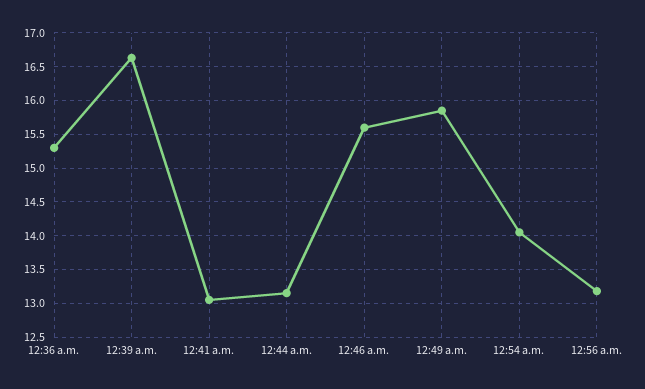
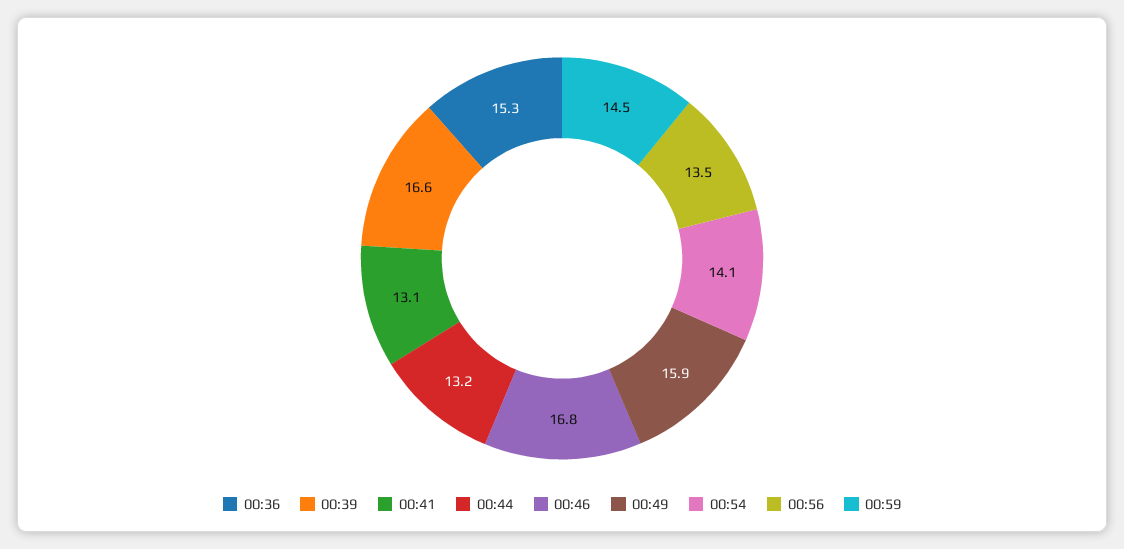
12:46 a.m.: 15.6 -> 16.8
12:56 a.m.: 13.2 -> 13.5
00:59: none -> 14.5

